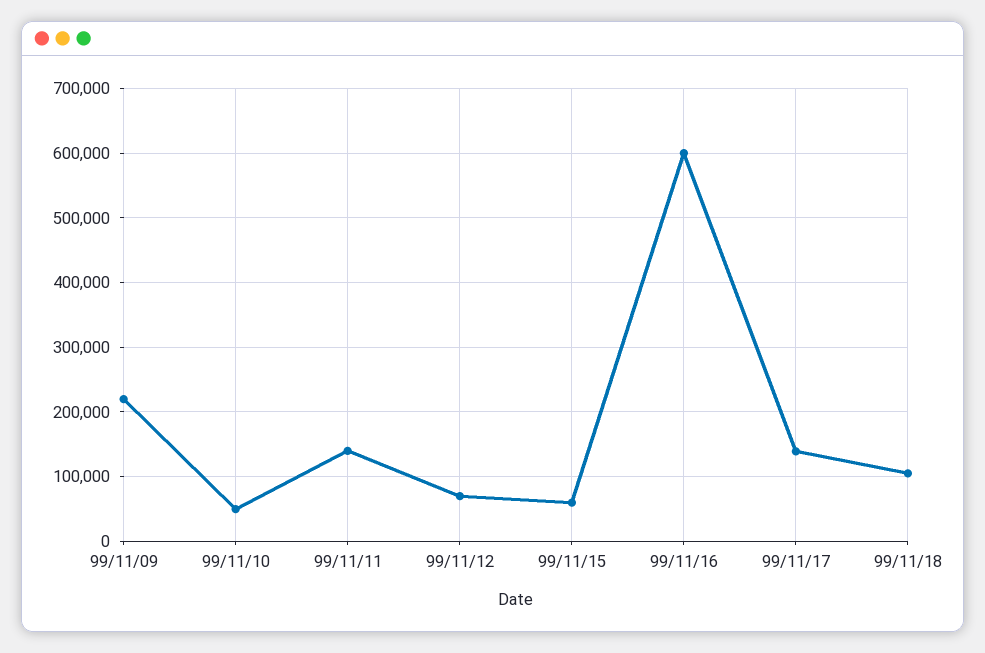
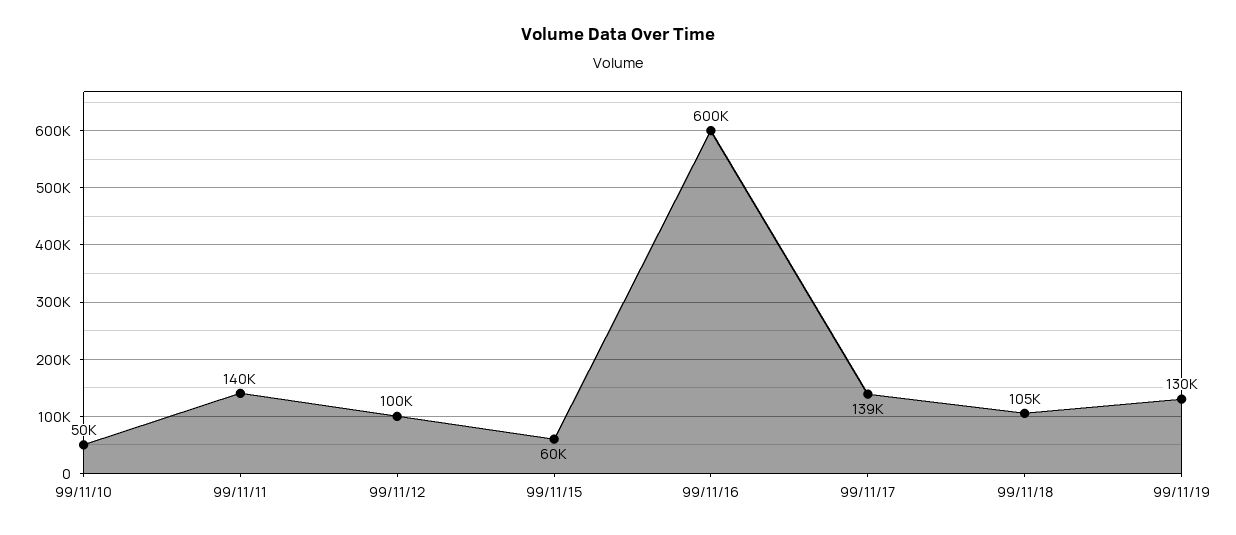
99/11/09: 220000 -> none
99/11/12: 70000 -> 100000
99/11/19: none -> 130000

